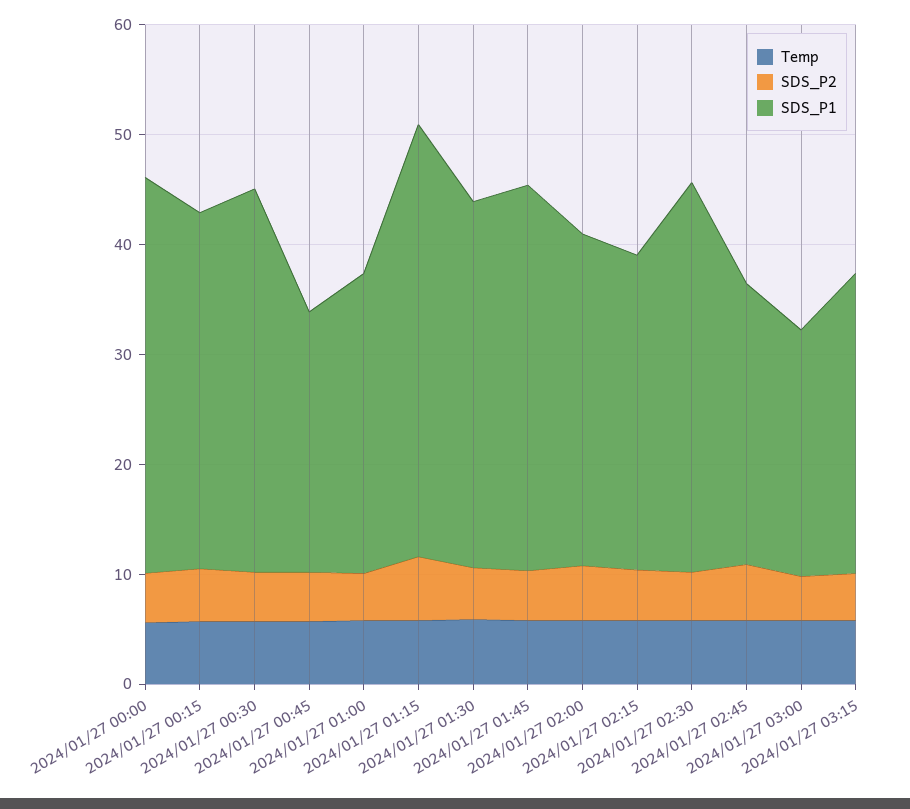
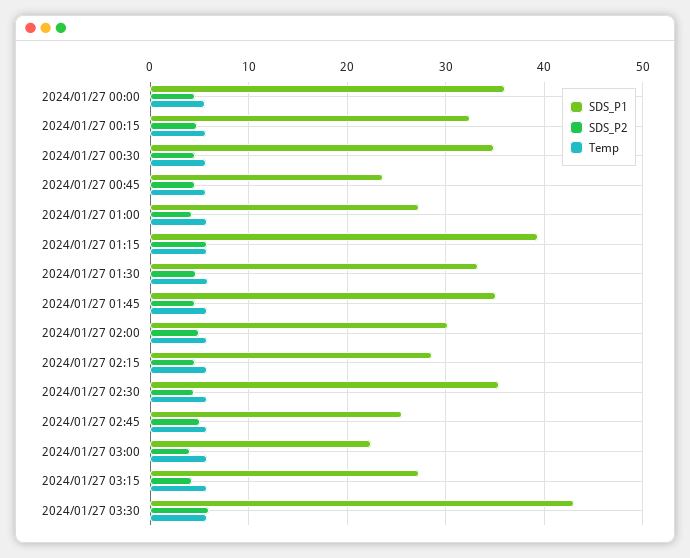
SDS_P1, 2024/01/27 03:30: none -> 43
SDS_P2, 2024/01/27 03:30: none -> 6
Temp, 2024/01/27 03:30: none -> 6

